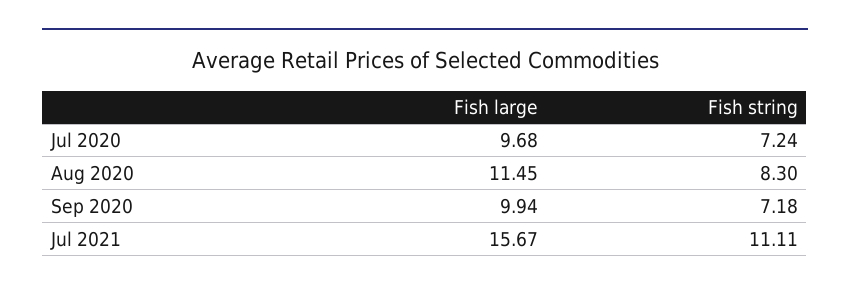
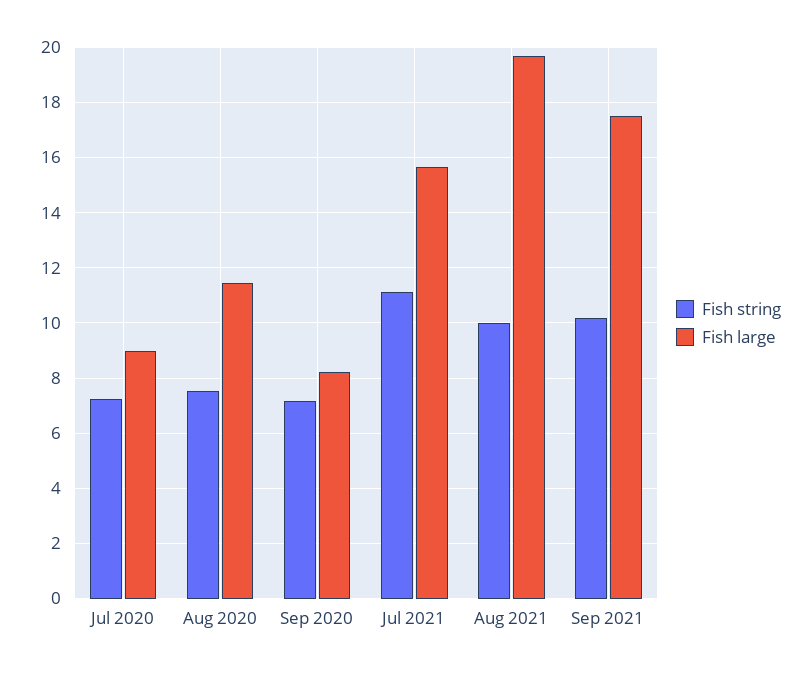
Fish large, Jul 2020: 9.68 -> 9
Fish string, Aug 2020: 8.3 -> 7.5
Fish large, Sep 2020: 9.94 -> 8.25
Fish string, Aug 2021: none -> 10
Fish large, Aug 2021: none -> 19.75
Fish string, Sep 2021: none -> 10.25
Fish large, Sep 2021: none -> 17.5

